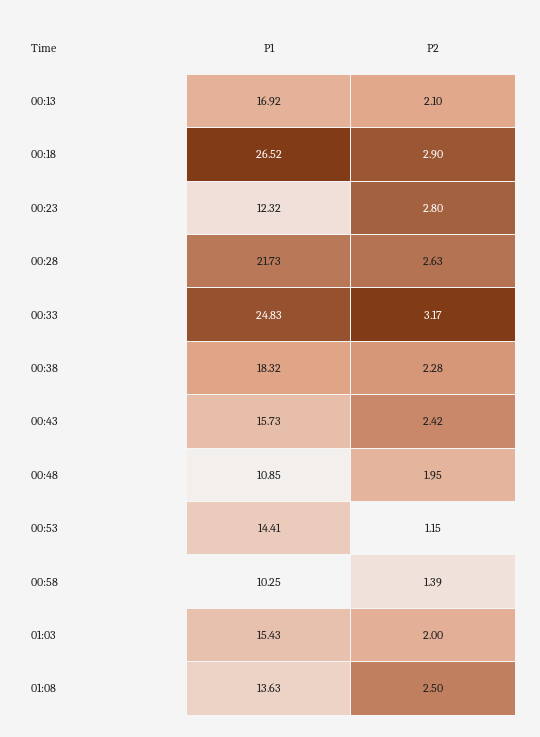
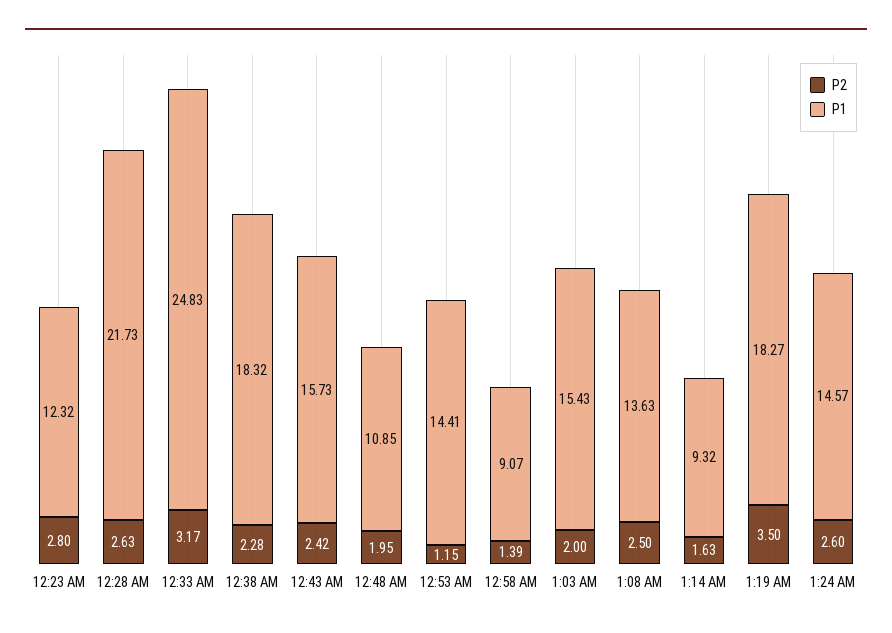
P1, 00:13: 16.92 -> none
P2, 00:13: 2.1 -> none
P1, 00:18: 26.52 -> none
P2, 00:18: 2.9 -> none
P1, 00:58: 10.25 -> 9.07
P2, 1:14 AM: none -> 1.63
P1, 1:14 AM: none -> 9.32
P2, 1:19 AM: none -> 3.5
P1, 1:19 AM: none -> 18.27
P2, 1:24 AM: none -> 2.6
P1, 1:24 AM: none -> 14.57

